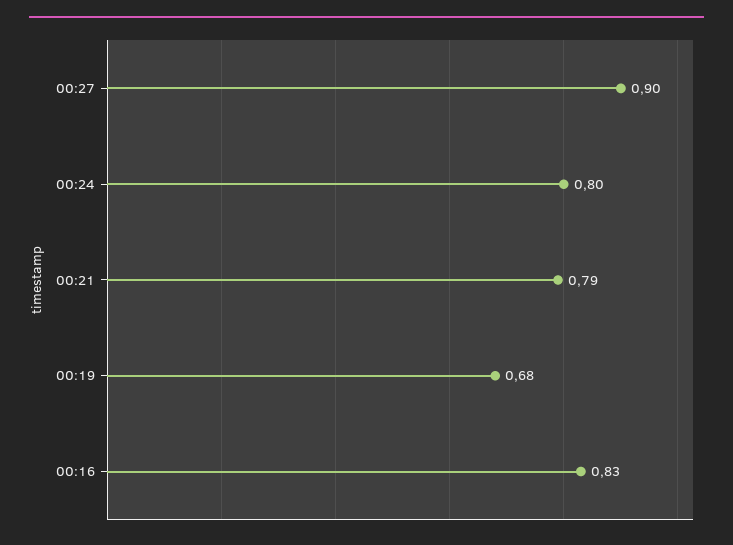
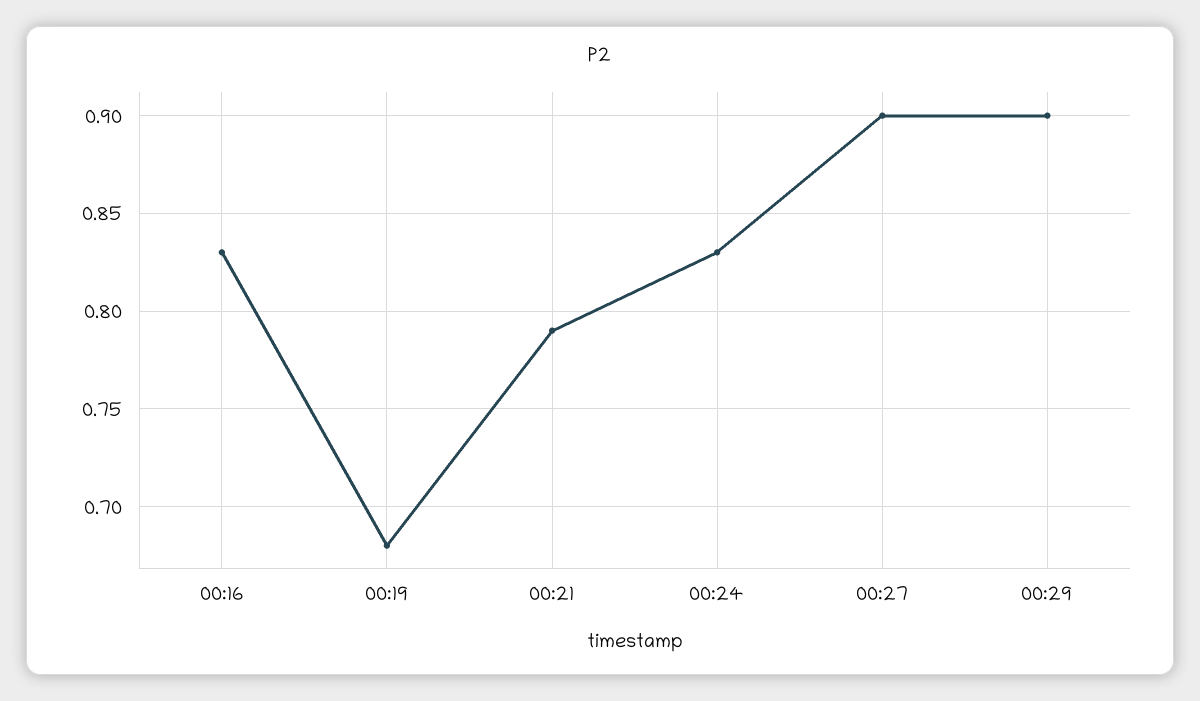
00:24: 0.8 -> 0.83
00:29: none -> 0.9

